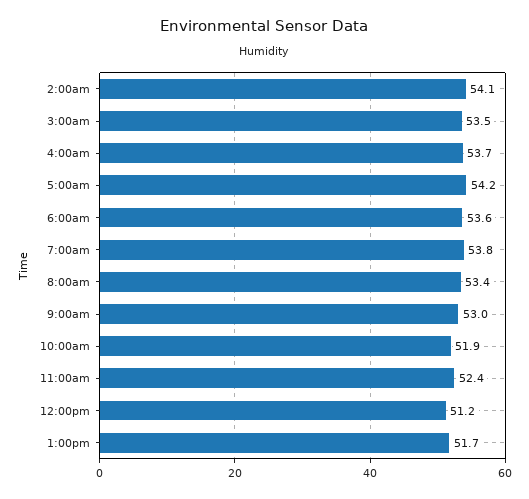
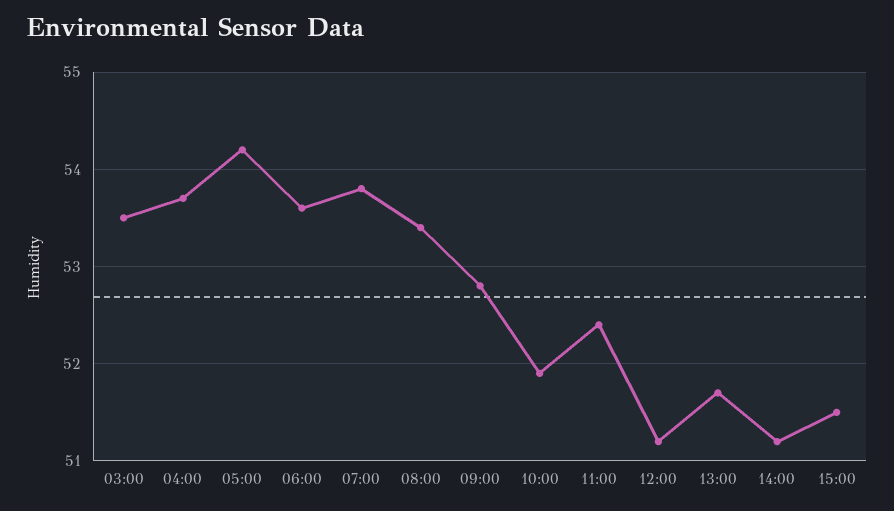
2:00am: 54.1 -> none
9:00am: 53 -> 52.8
14:00: none -> 51.2
15:00: none -> 51.5

